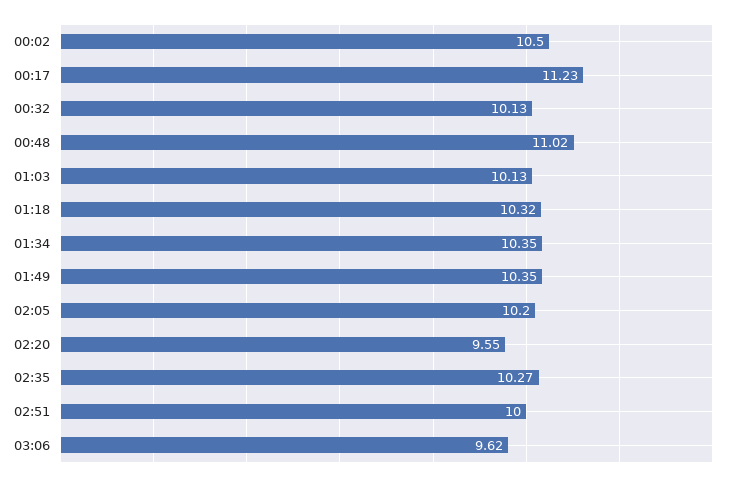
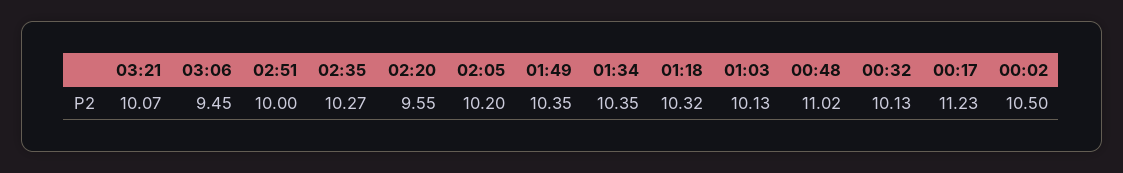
03:06: 9.62 -> 9.45
03:21: none -> 10.07

